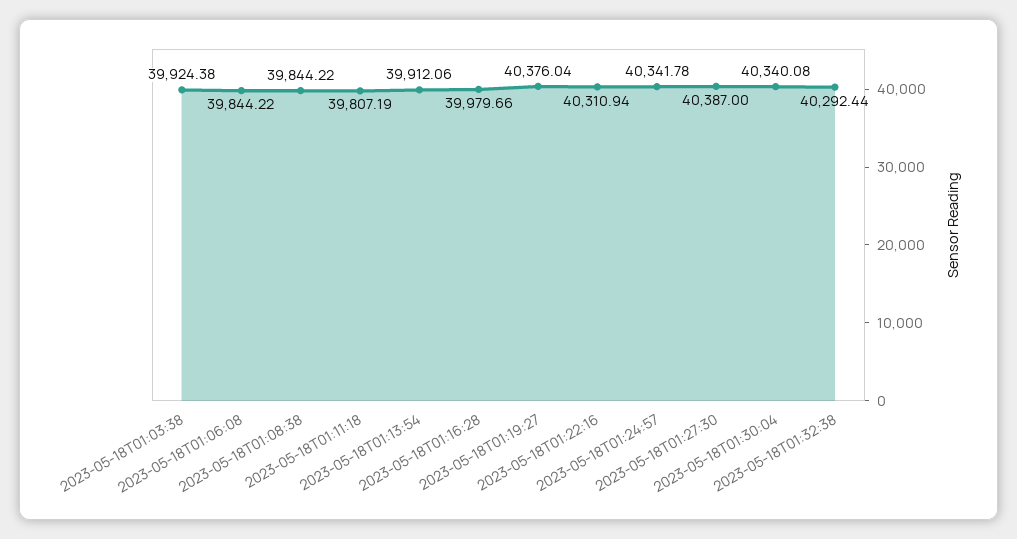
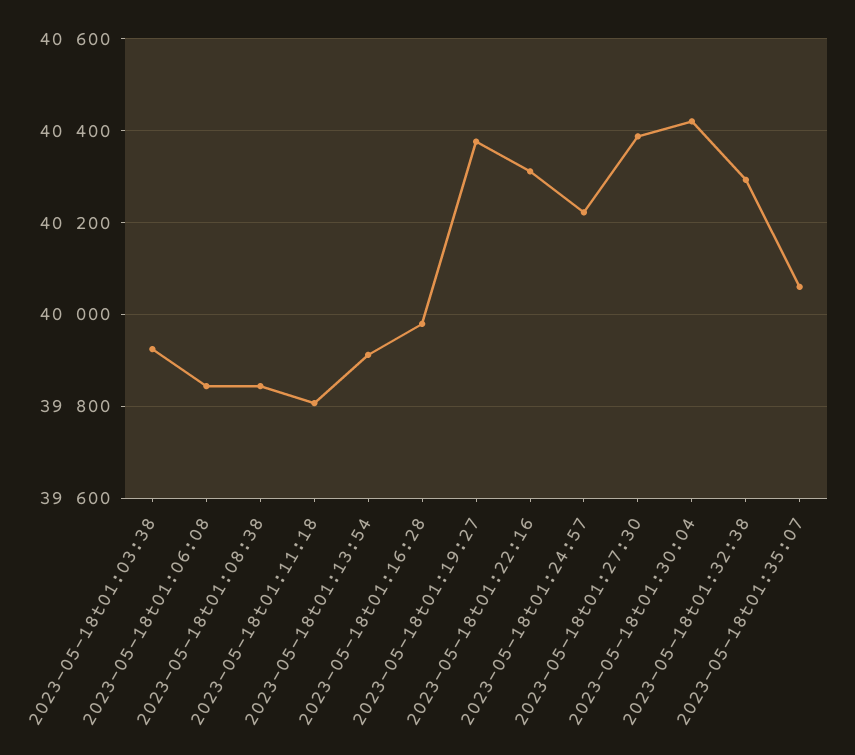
2023-05-18T01:24:57: 40341.78 -> 40220
2023-05-18T01:30:04: 40340.08 -> 40420
2023-05-18t01:35:07: none -> 40060

